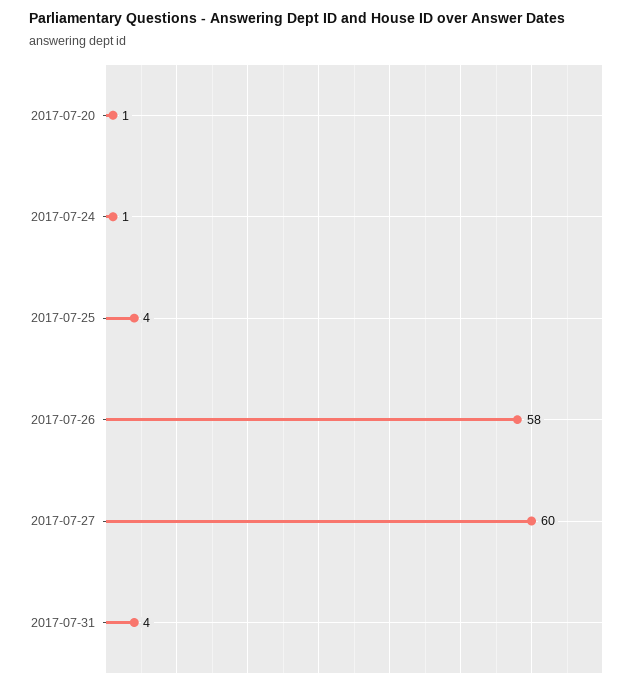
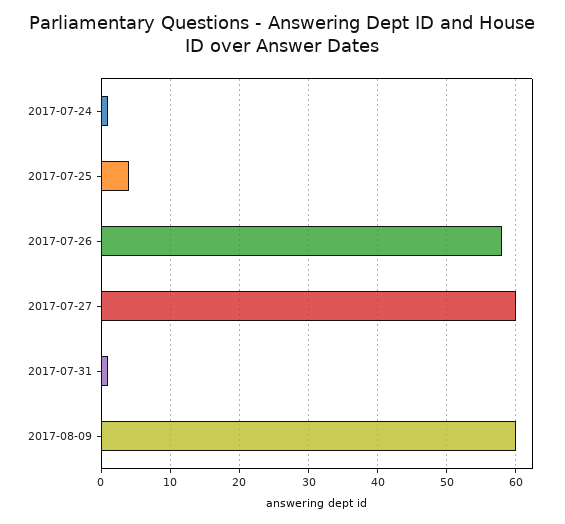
2017-07-20: 1 -> none
2017-07-31: 4 -> 1
2017-08-09: none -> 60

